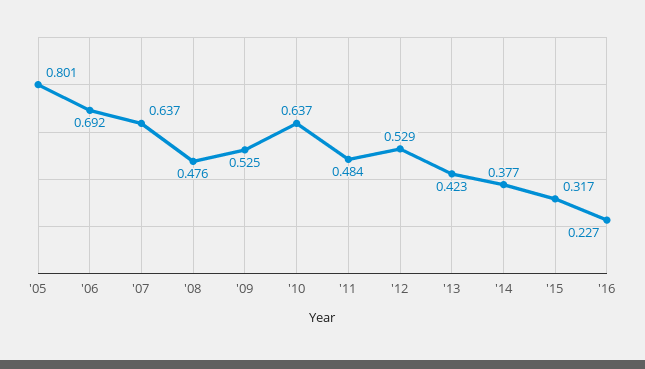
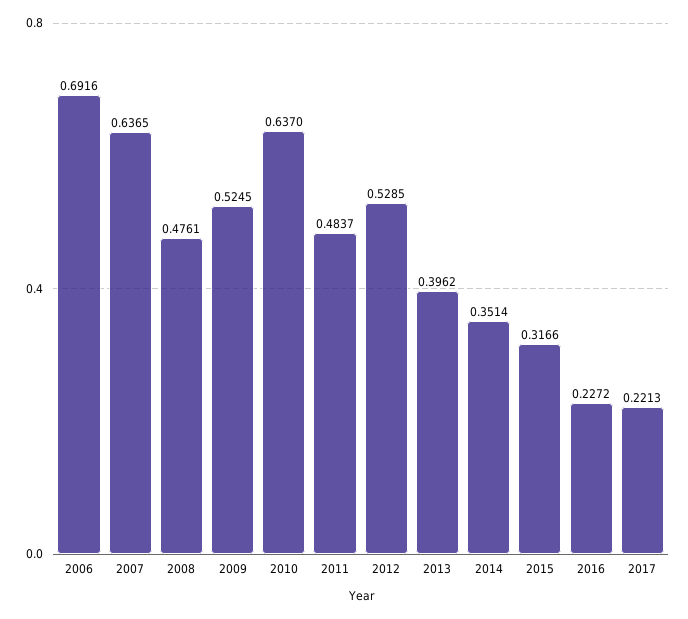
'05: 0.801 -> none
'13: 0.423 -> 0.3962
'14: 0.377 -> 0.3514
2017: none -> 0.2213

